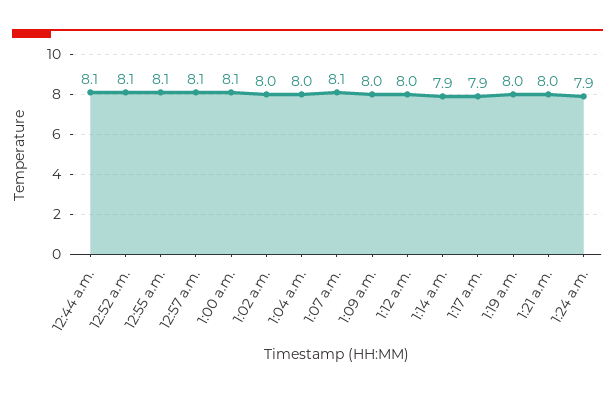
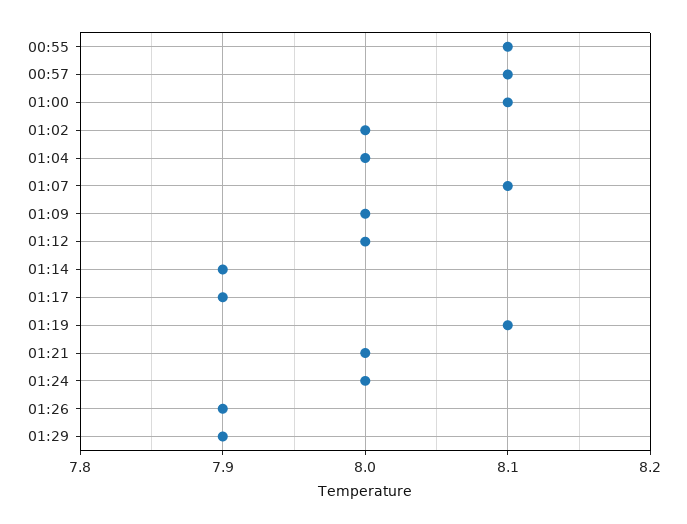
12:44 a.m.: 8.1 -> none
12:52 a.m.: 8.1 -> none
1:19 a.m.: 8 -> 8.1
1:24 a.m.: 7.9 -> 8
01:26: none -> 7.9
01:29: none -> 7.9

